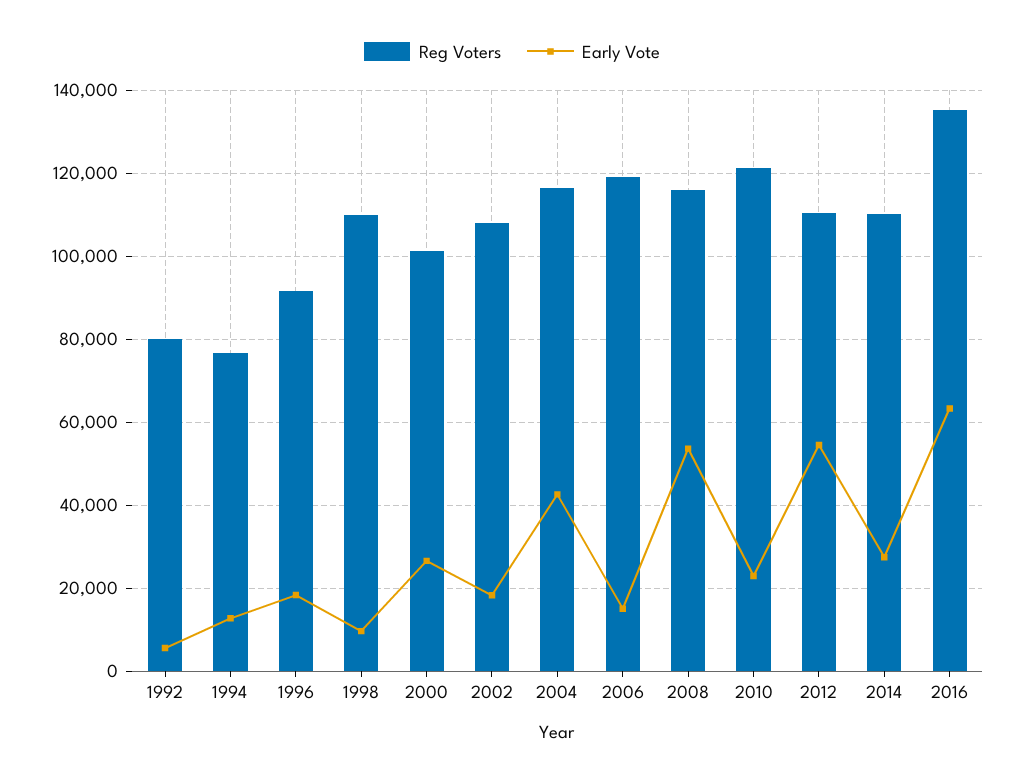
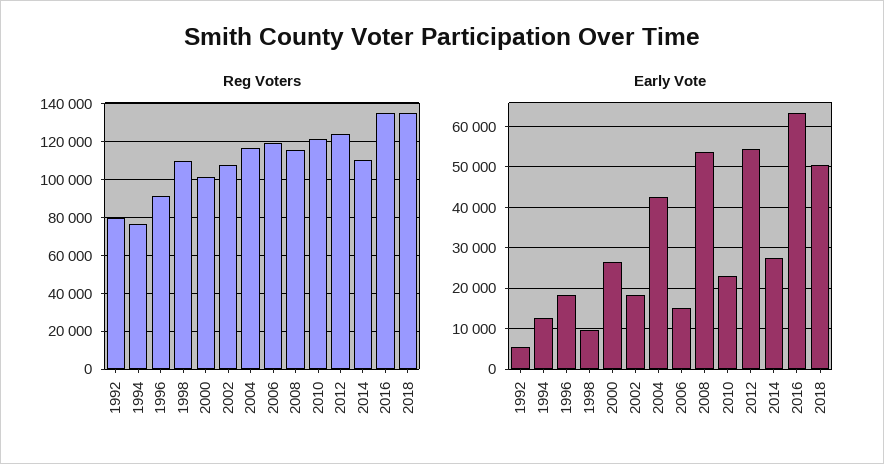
Reg Voters, 2012: 110000 -> 125000
Reg Voters, 2018: none -> 135000
Early Vote, 2018: none -> 50000

